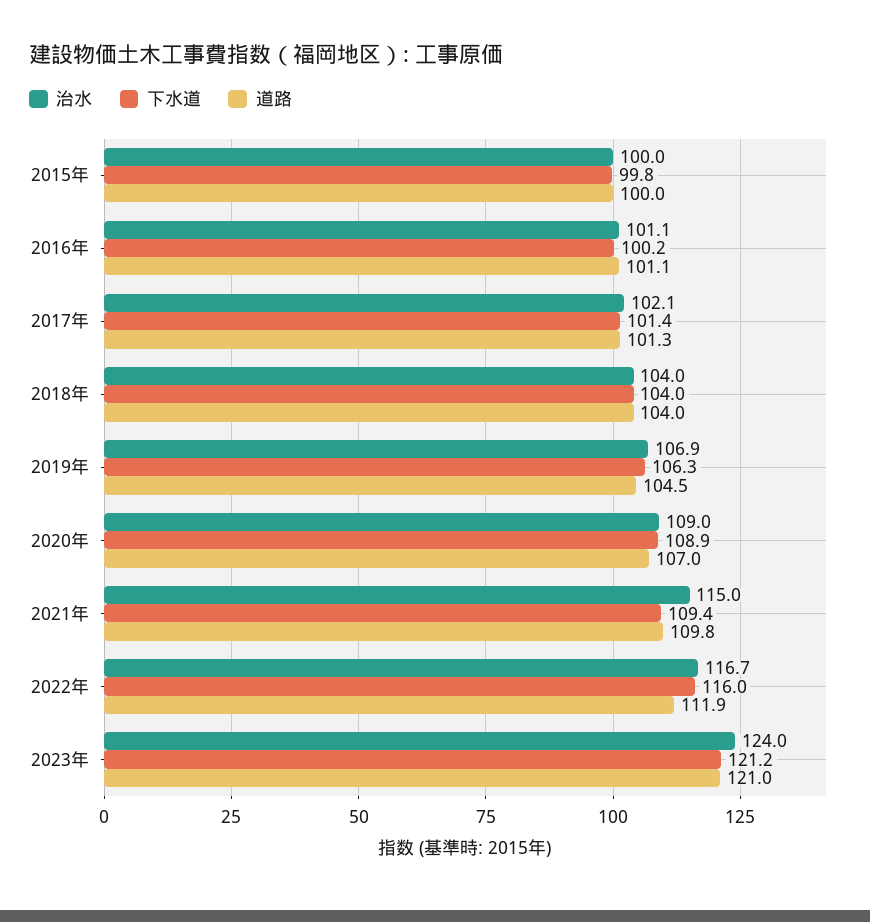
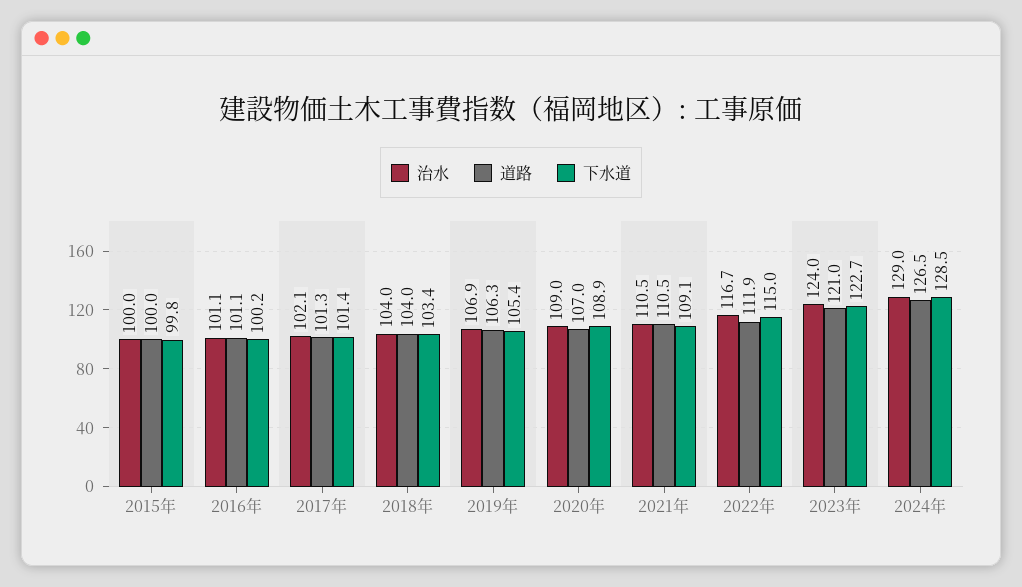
下水道, 2018年: 104 -> 103.4
下水道, 2019年: 106.3 -> 105.4
道路, 2019年: 104.5 -> 106.3
治水, 2021年: 115 -> 110.5
下水道, 2021年: 109.4 -> 109.1
道路, 2021年: 109.8 -> 110.5
下水道, 2022年: 116 -> 115
下水道, 2023年: 121.2 -> 122.7
治水, 2024年: none -> 129
道路, 2024年: none -> 126.5
下水道, 2024年: none -> 128.5

